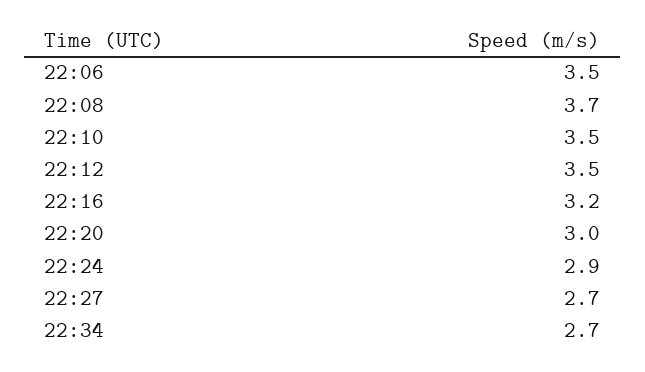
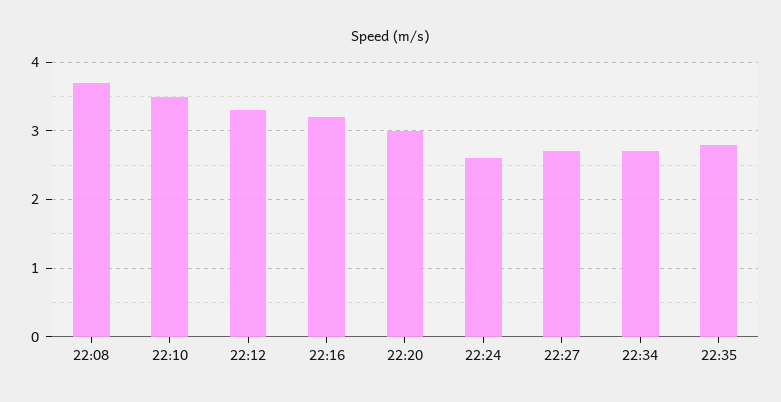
22:06: 3.5 -> none
22:12: 3.5 -> 3.3
22:24: 2.9 -> 2.6
22:35: none -> 2.8

